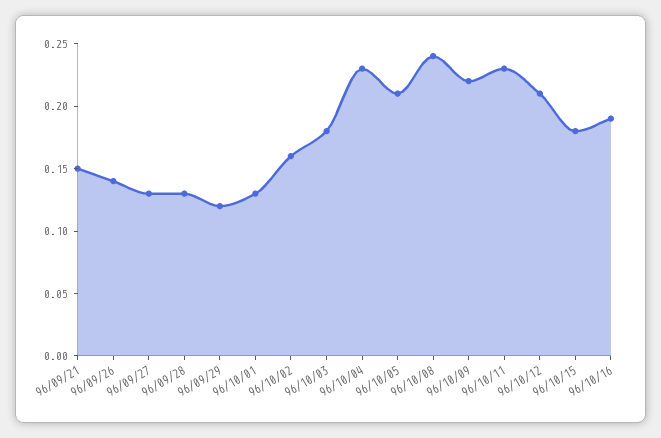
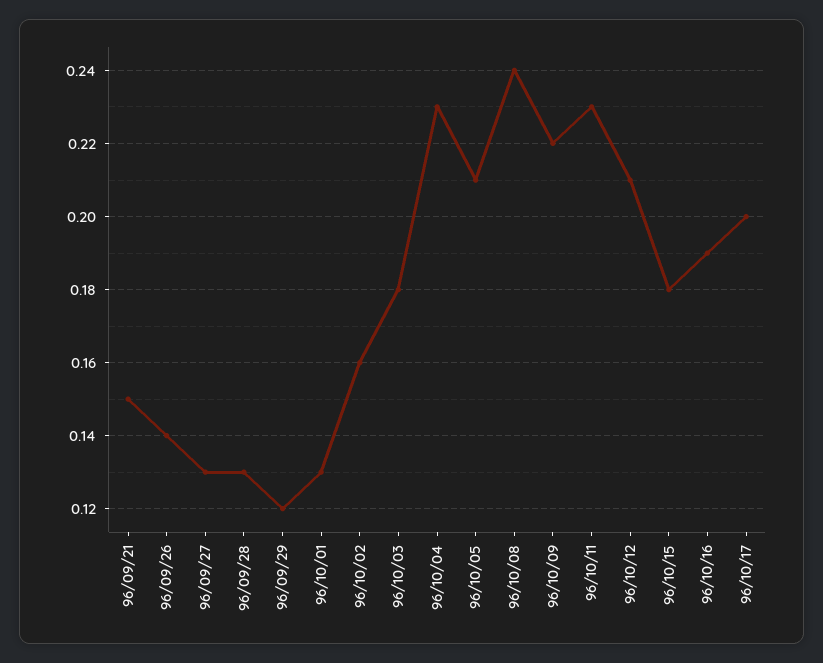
96/10/17: none -> 0.2

